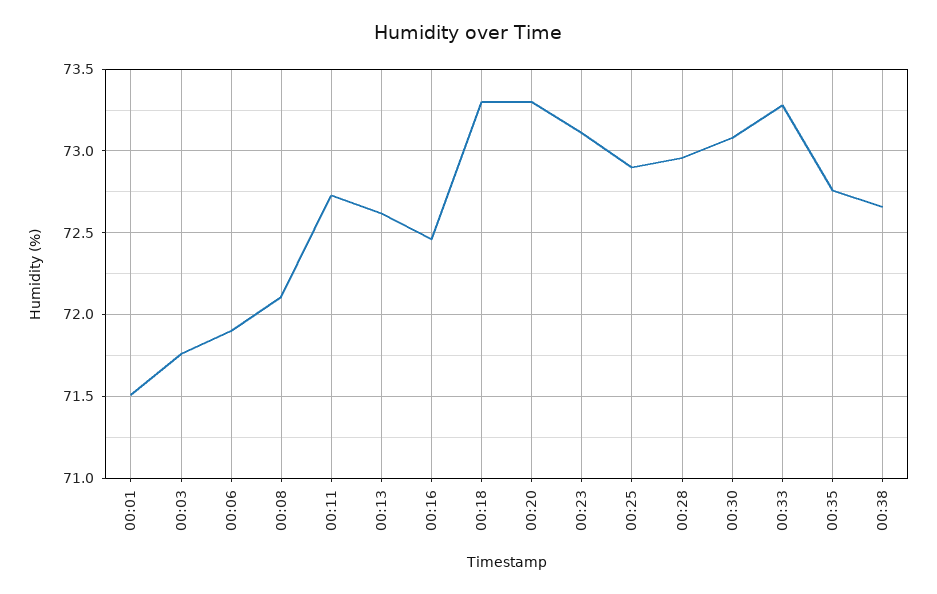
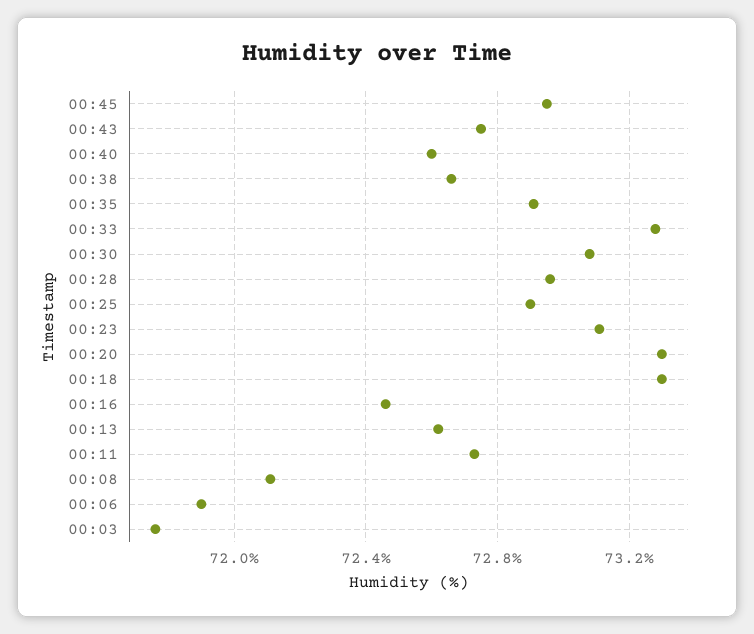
00:01: 71.5 -> none
00:35: 72.75 -> 72.9
00:45: none -> 72.95
00:43: none -> 72.75
00:40: none -> 72.6

